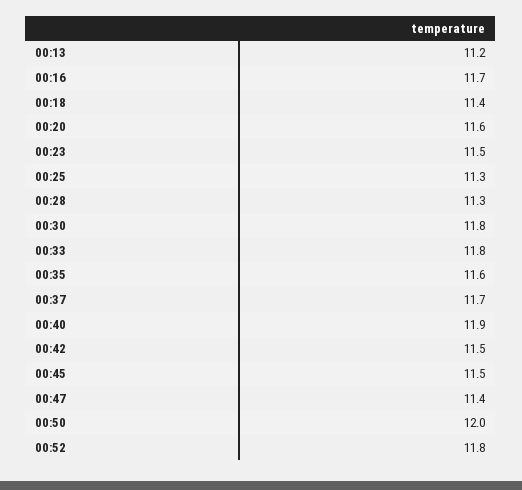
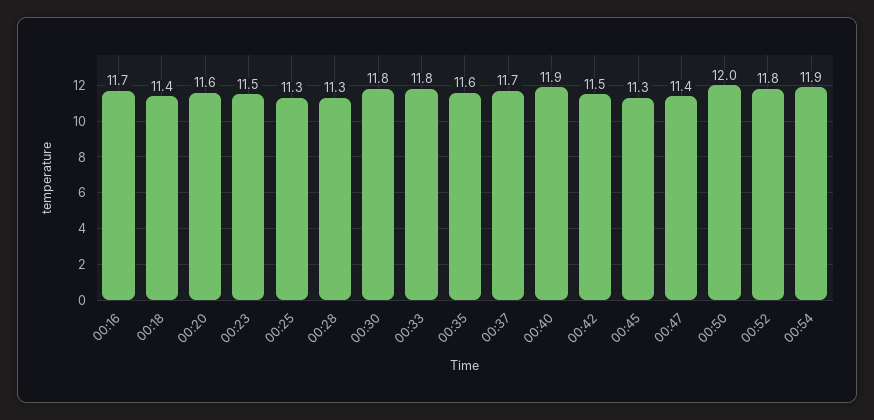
00:13: 11.2 -> none
00:45: 11.5 -> 11.3
00:54: none -> 11.9

